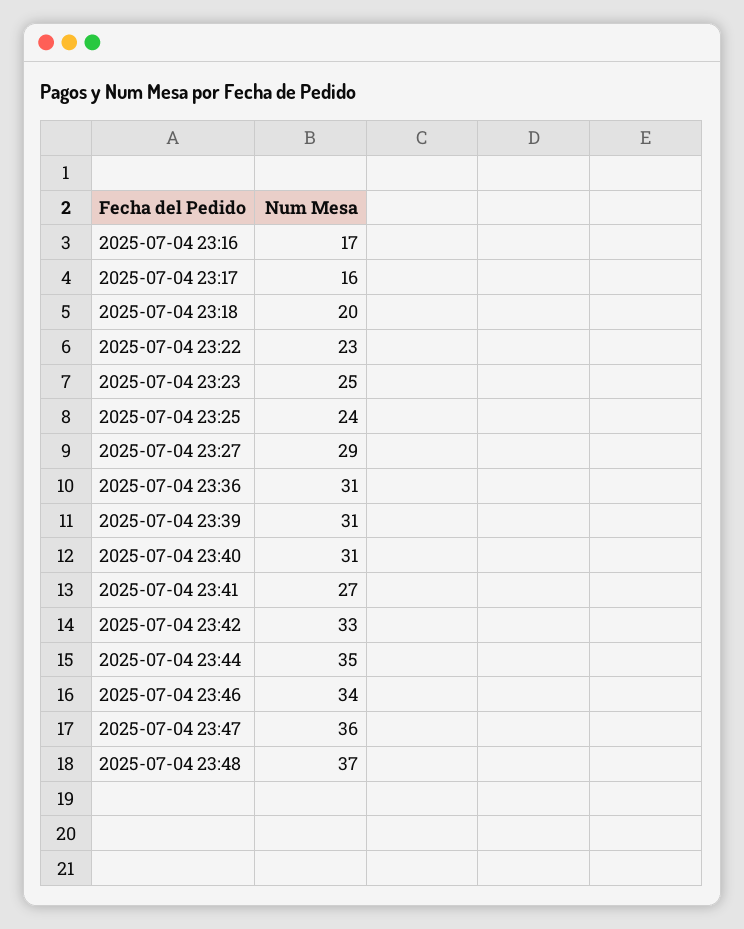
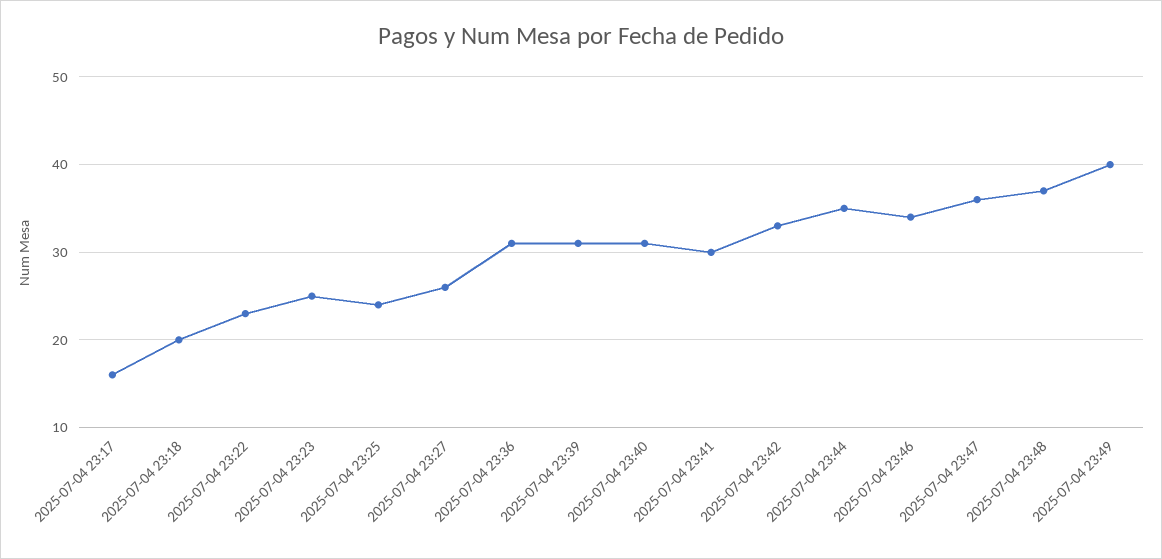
2025-07-04 23:16: 17 -> none
2025-07-04 23:27: 29 -> 26
2025-07-04 23:41: 27 -> 30
2025-07-04 23:49: none -> 40

